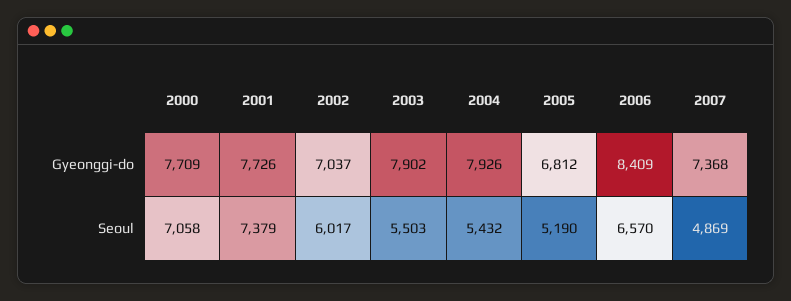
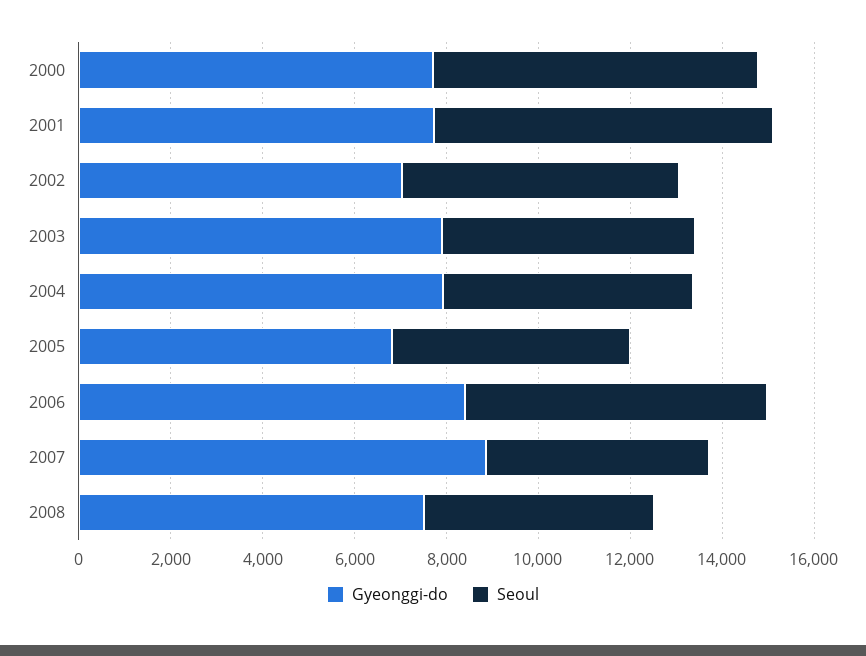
Gyeonggi-do, 2007: 7368 -> 9000
Gyeonggi-do, 2008: none -> 7500
Seoul, 2008: none -> 5000

